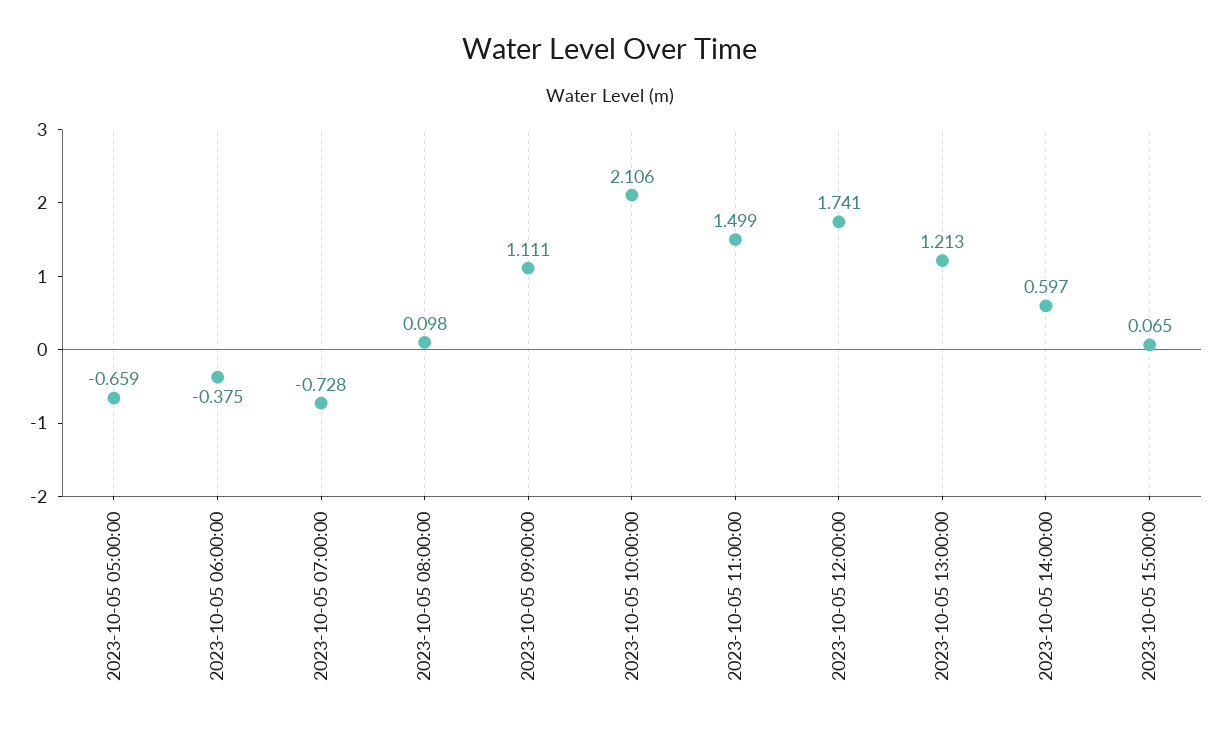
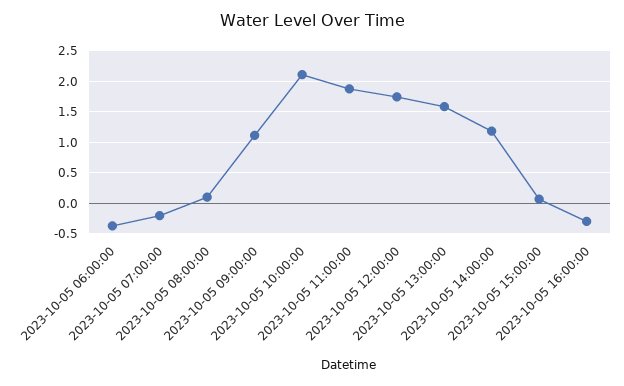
2023-10-05 05:00:00: -0.659 -> none
2023-10-05 07:00:00: -0.728 -> -0.2
2023-10-05 11:00:00: 1.499 -> 1.9
2023-10-05 13:00:00: 1.213 -> 1.6
2023-10-05 14:00:00: 0.597 -> 1.2
2023-10-05 16:00:00: none -> -0.3

